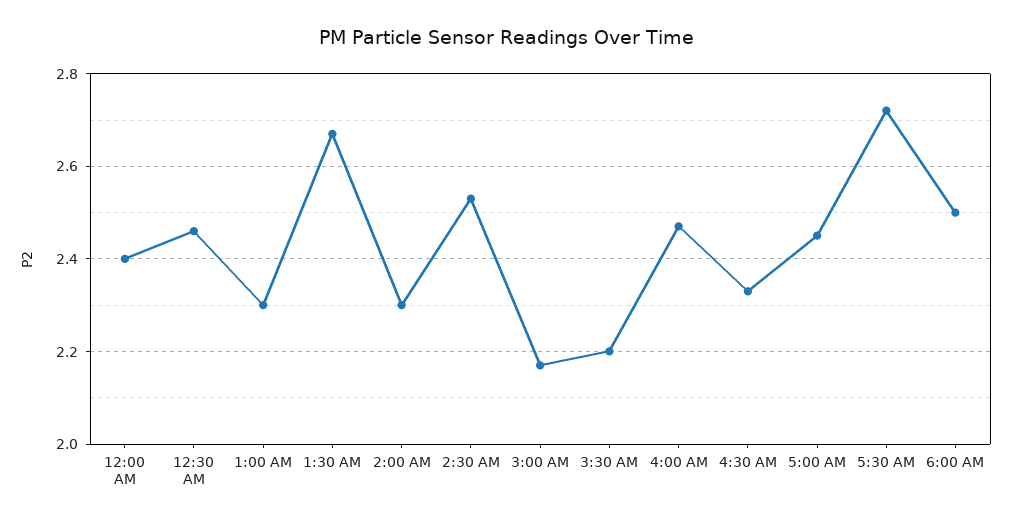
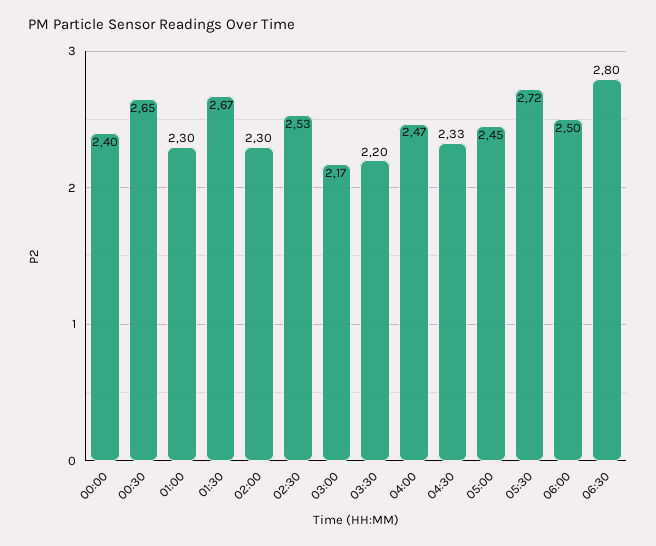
12:30 AM: 2.45 -> 2.65
06:30: none -> 2.8

